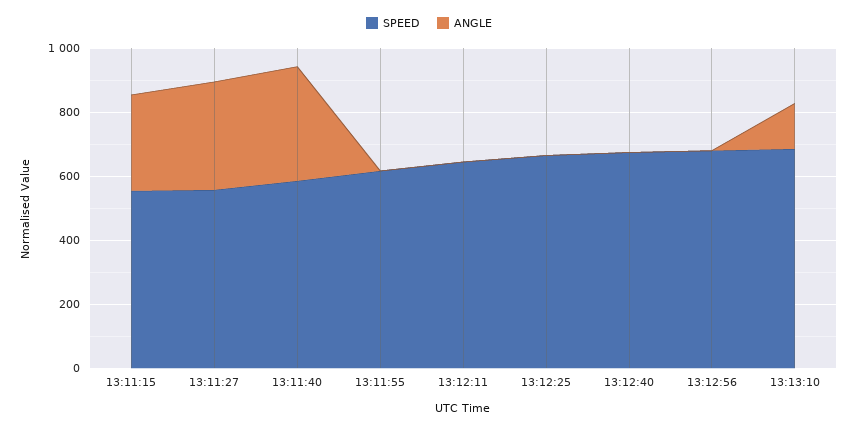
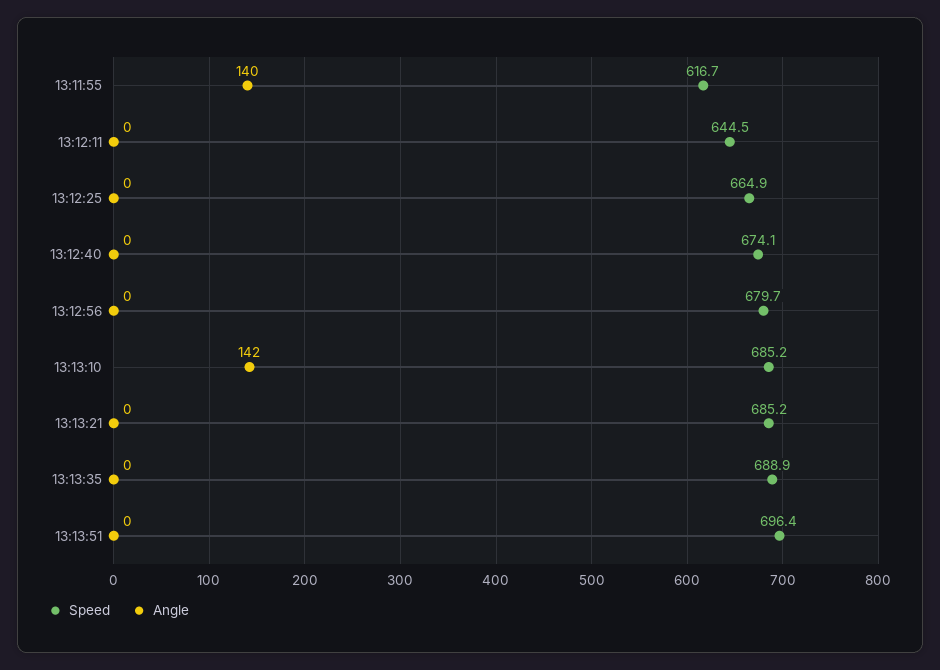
SPEED, 13:11:15: 550 -> none
ANGLE, 13:11:15: 300 -> none
SPEED, 13:11:27: 550 -> none
ANGLE, 13:11:27: 350 -> none
SPEED, 13:11:40: 600 -> none
ANGLE, 13:11:40: 350 -> none
ANGLE, 13:11:55: 0 -> 140
SPEED, 13:13:21: none -> 685.2
ANGLE, 13:13:21: none -> 0
SPEED, 13:13:35: none -> 688.9
ANGLE, 13:13:35: none -> 0
SPEED, 13:13:51: none -> 696.4
ANGLE, 13:13:51: none -> 0

